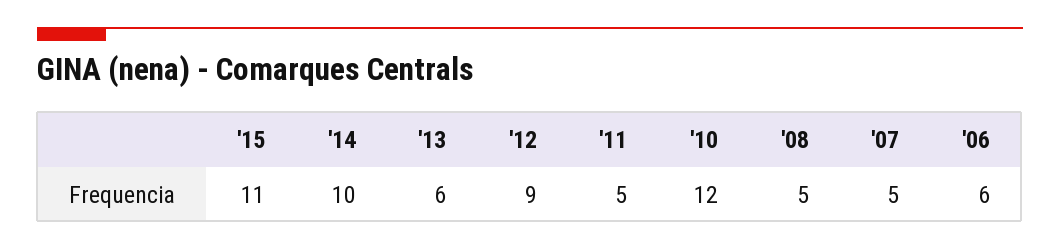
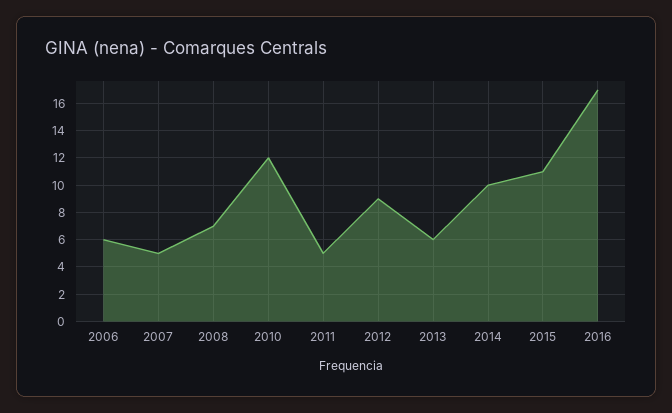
'08: 5 -> 7
2016: none -> 17

